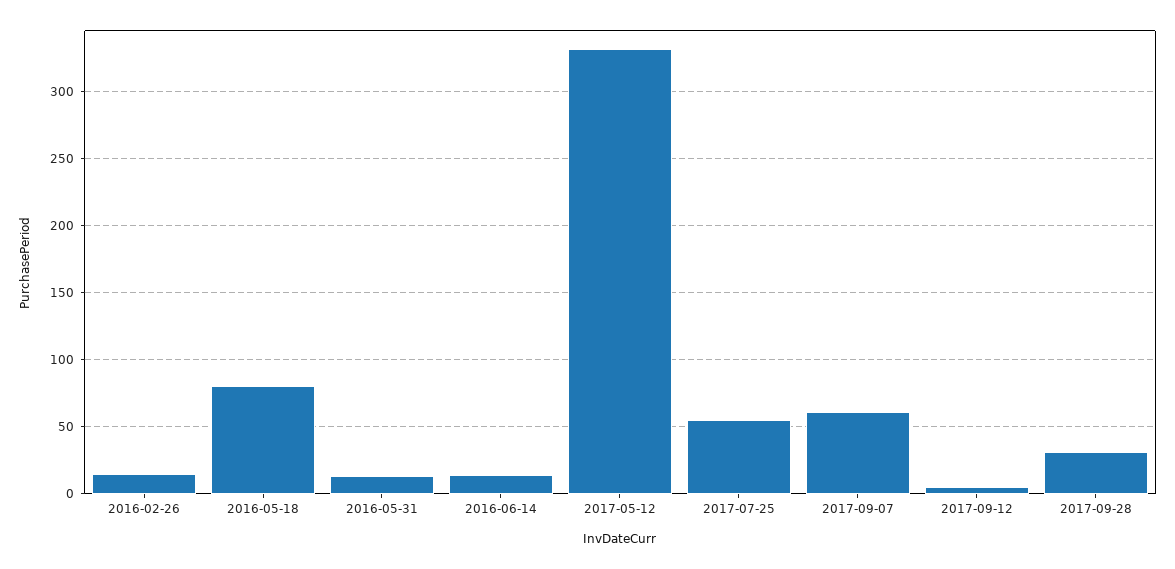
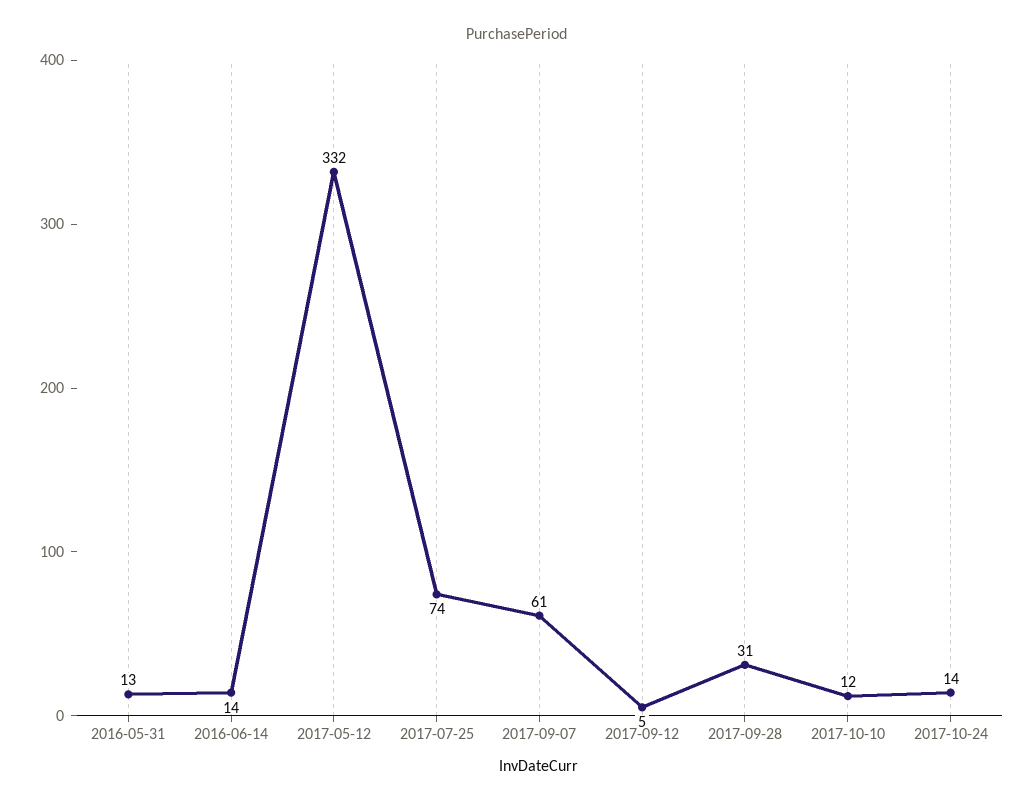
2016-02-26: 15 -> none
2016-05-18: 80 -> none
2017-07-25: 55 -> 74
2017-10-10: none -> 12
2017-10-24: none -> 14

